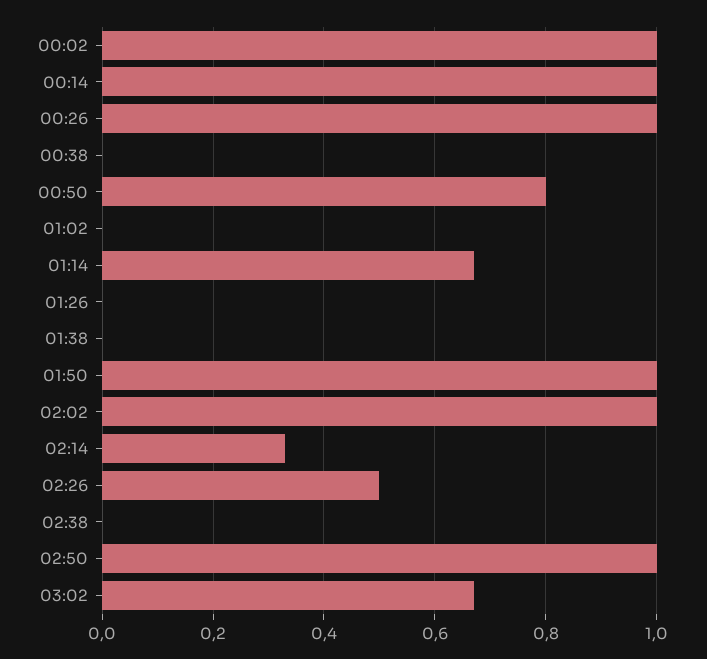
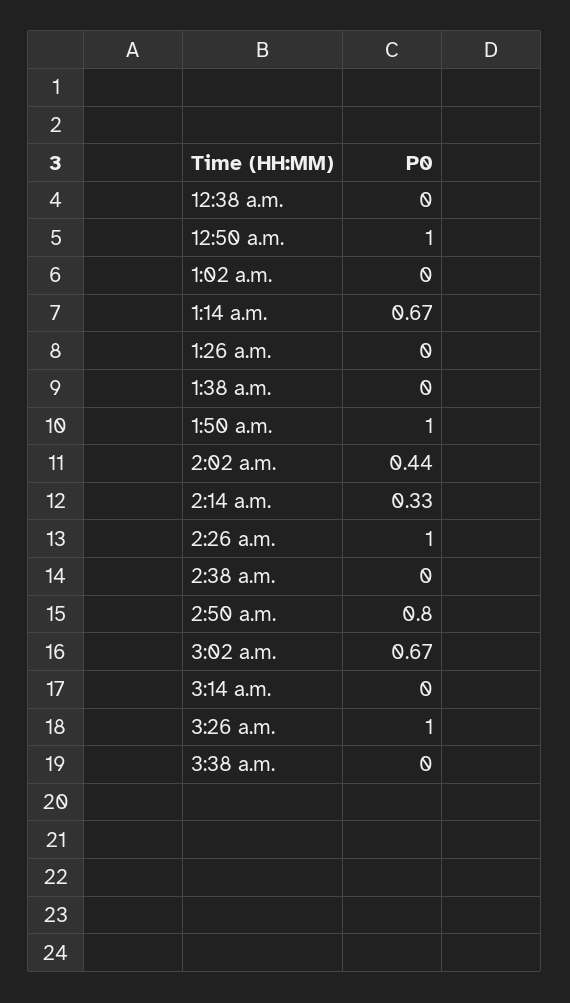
00:02: 1 -> none
00:14: 1 -> none
00:26: 1 -> none
00:50: 0.8 -> 1
02:02: 1 -> 0.44
02:26: 0.5 -> 1
02:50: 1 -> 0.8
3:14 a.m.: none -> 0
3:26 a.m.: none -> 1
3:38 a.m.: none -> 0

